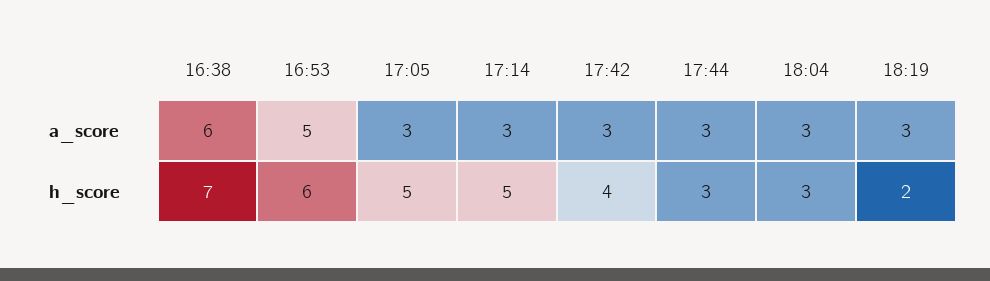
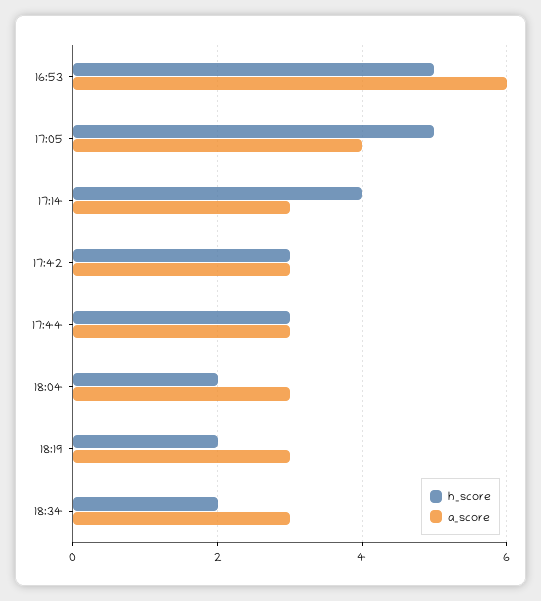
a_score, 16:38: 6 -> none
a_score, 16:53: 5 -> 6
a_score, 17:05: 3 -> 4
h_score, 16:38: 7 -> none
h_score, 16:53: 6 -> 5
h_score, 17:14: 5 -> 4
h_score, 17:42: 4 -> 3
h_score, 18:04: 3 -> 2
h_score, 18:34: none -> 2
a_score, 18:34: none -> 3

